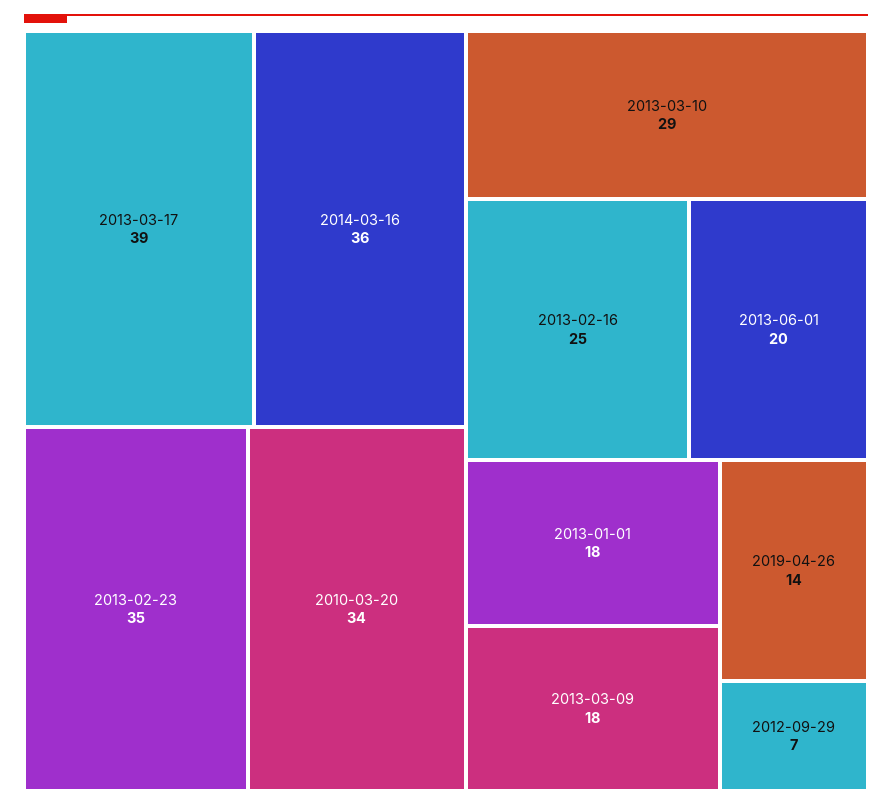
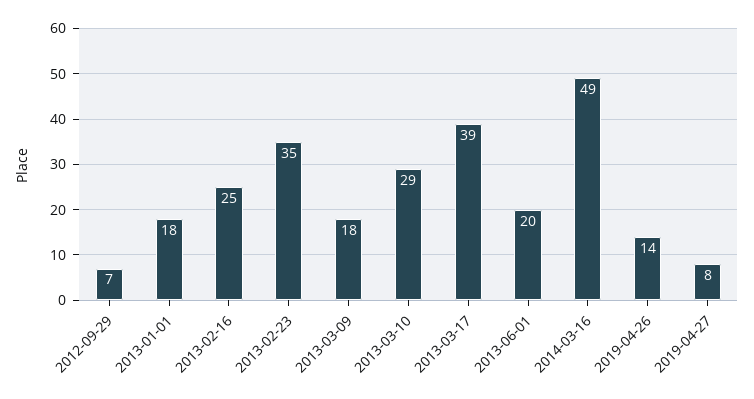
2014-03-16: 36 -> 49
2010-03-20: 34 -> none
2019-04-27: none -> 8

